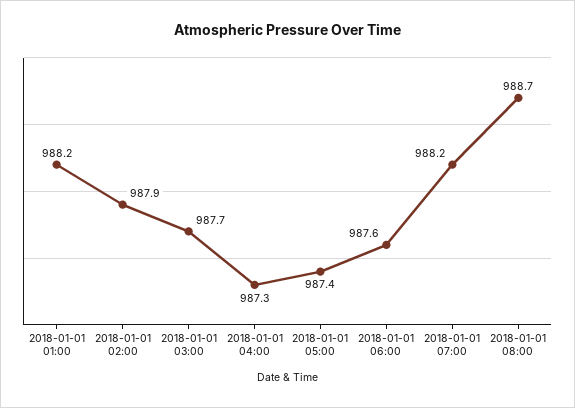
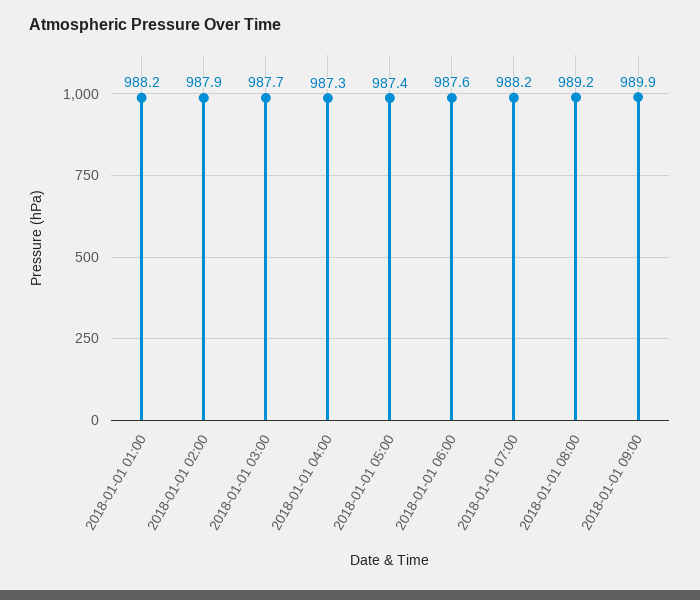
2018-01-01 08:00: 988.7 -> 989.2
2018-01-01 09:00: none -> 989.9

